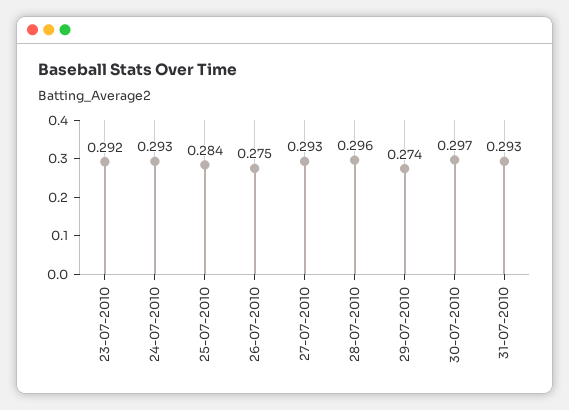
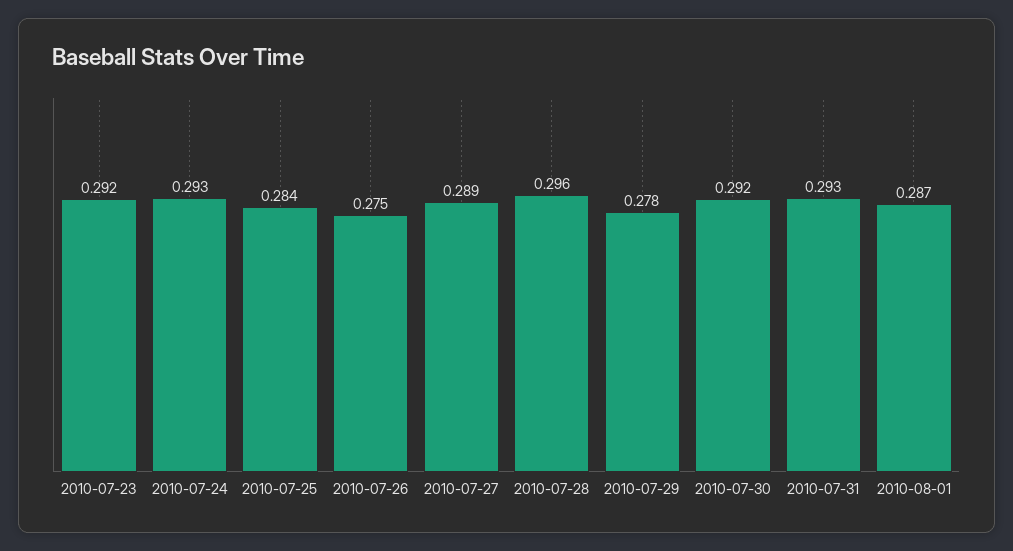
27-07-2010: 0.293 -> 0.289
29-07-2010: 0.274 -> 0.278
30-07-2010: 0.297 -> 0.292
2010-08-01: none -> 0.287

